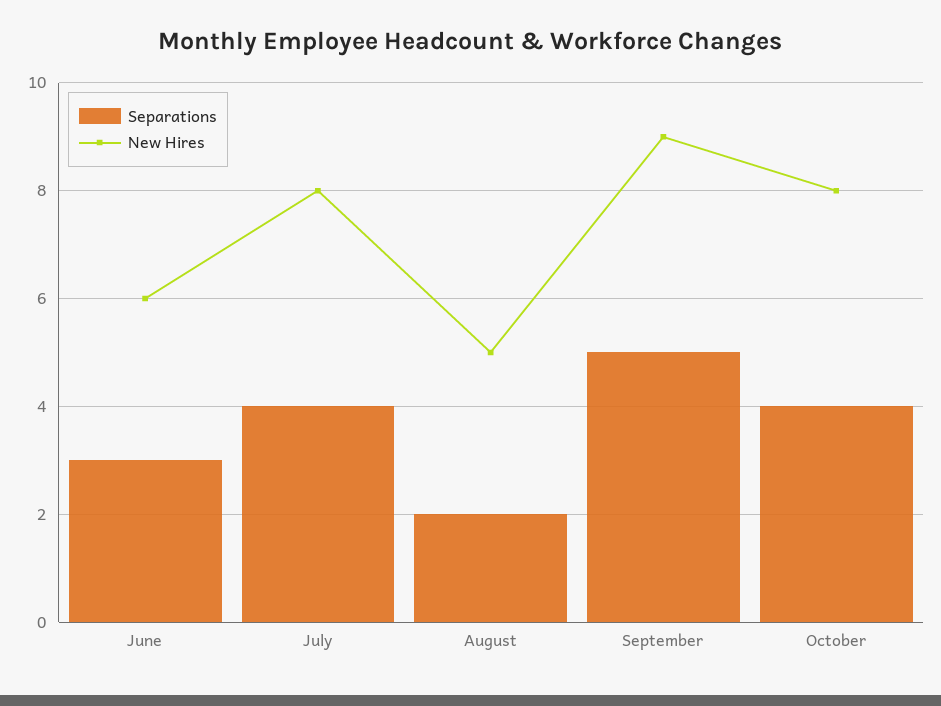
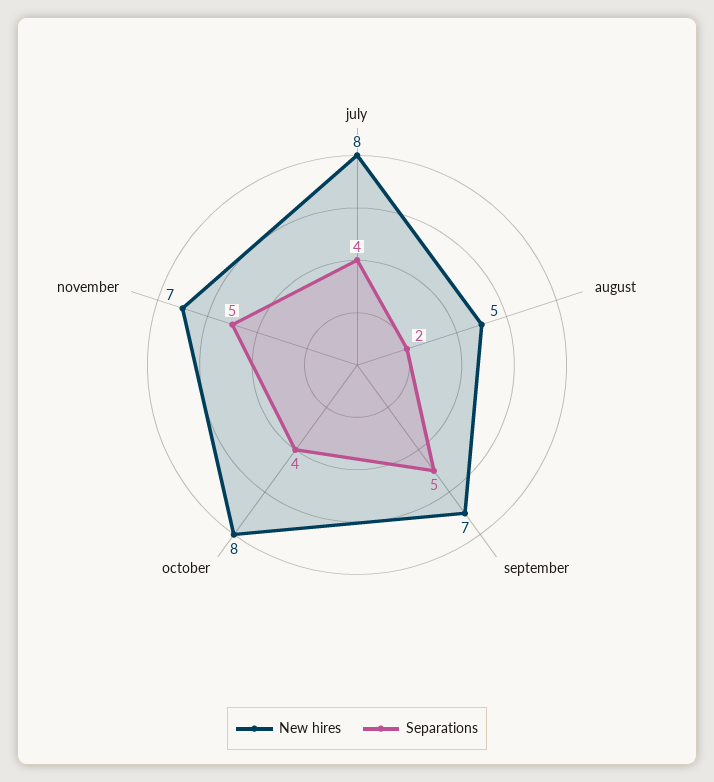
Separations, June: 3 -> none
New Hires, June: 6 -> none
New Hires, September: 9 -> 7
New Hires, november: none -> 7
Separations, november: none -> 5

